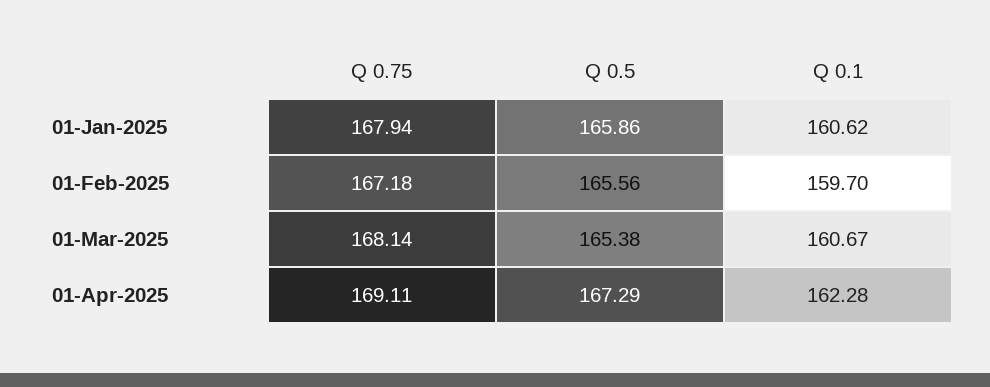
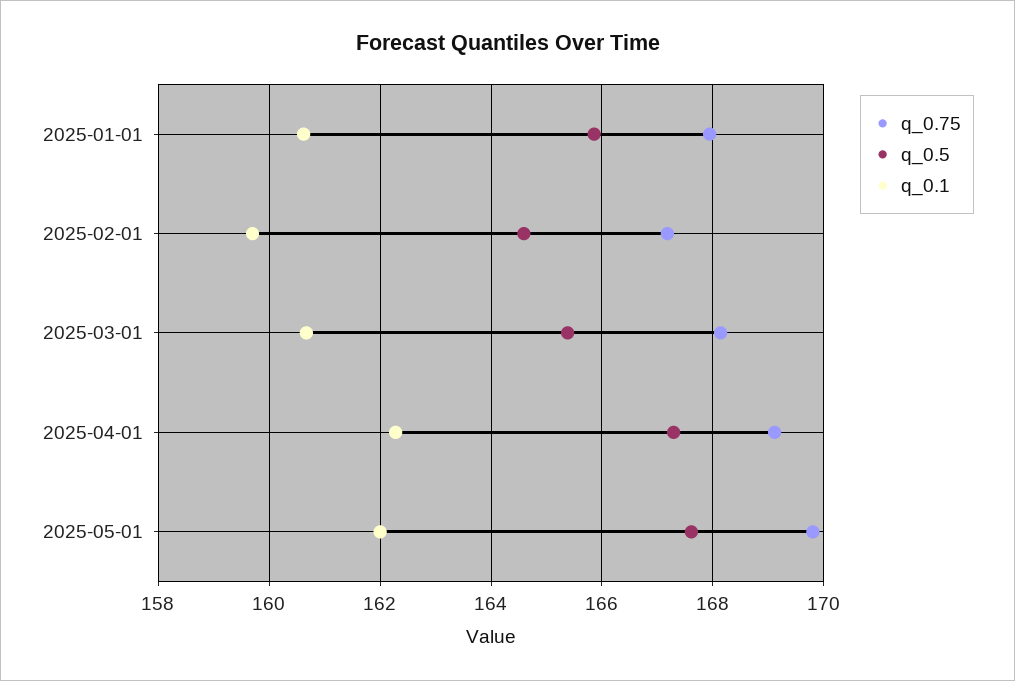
Q 0.5, 01-Feb-2025: 165.56 -> 164.6
Q 0.75, 2025-05-01: none -> 169.8
Q 0.5, 2025-05-01: none -> 167.6
Q 0.1, 2025-05-01: none -> 162

